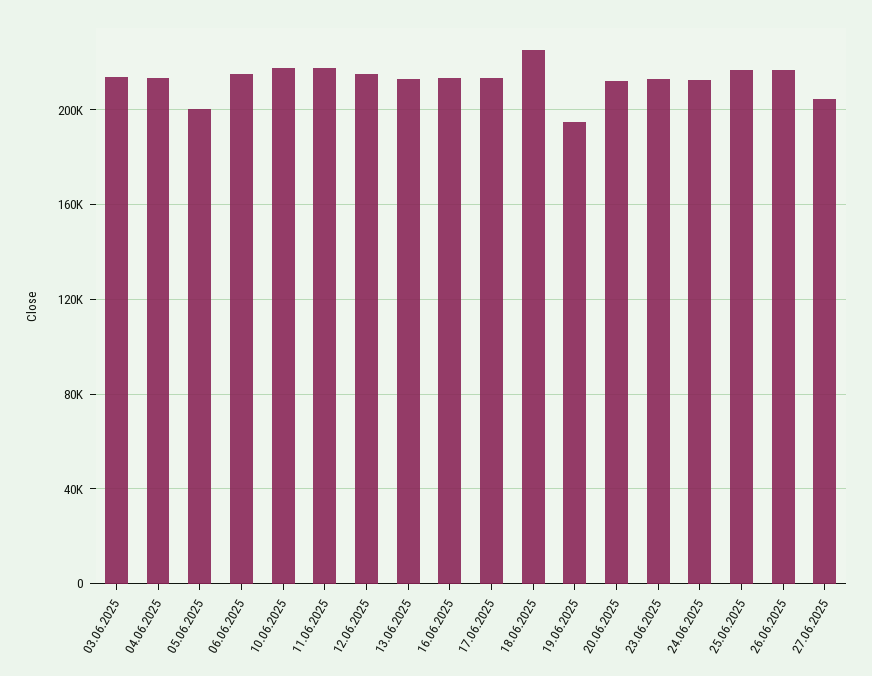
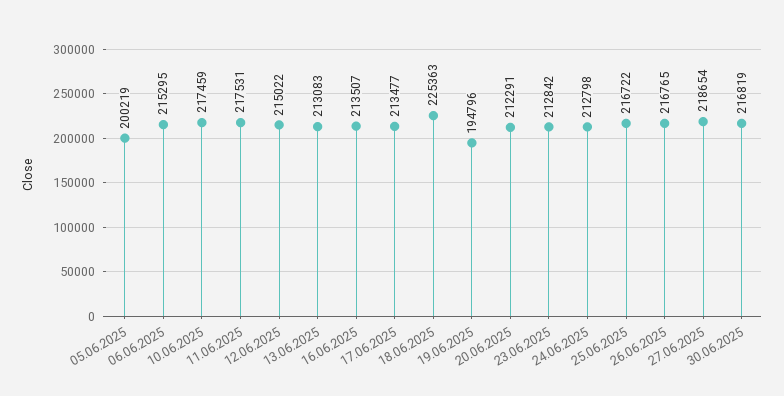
03.06.2025: 215000 -> none
04.06.2025: 215000 -> none
27.06.2025: 205000 -> 218654
30.06.2025: none -> 216819

